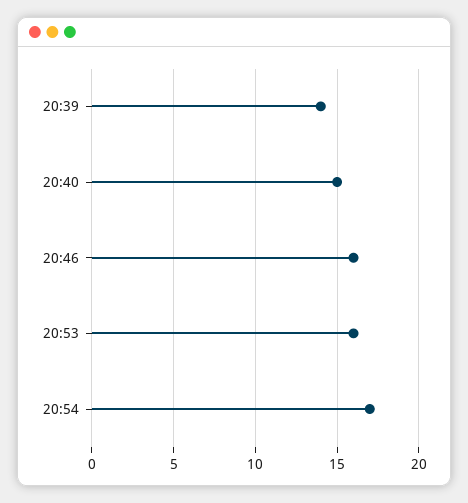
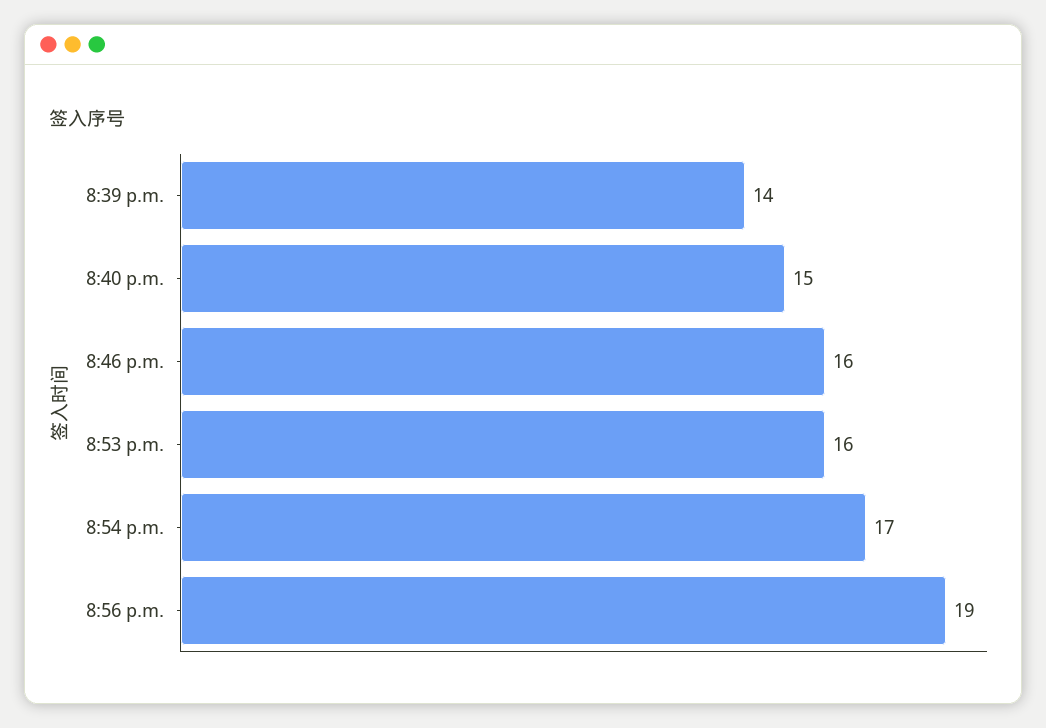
8:56 p.m.: none -> 19

